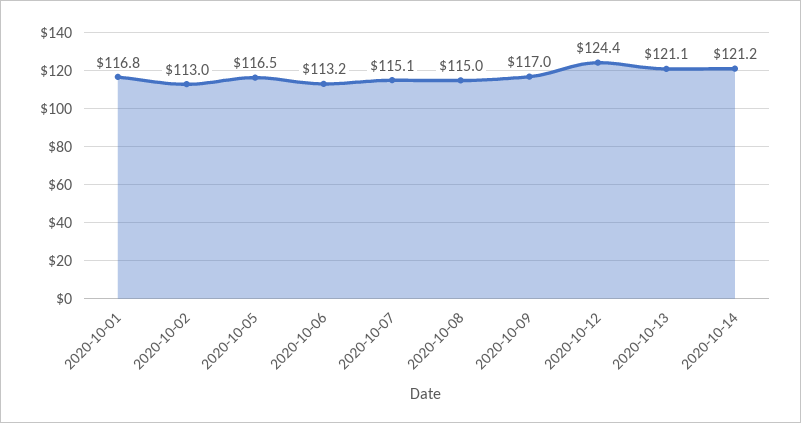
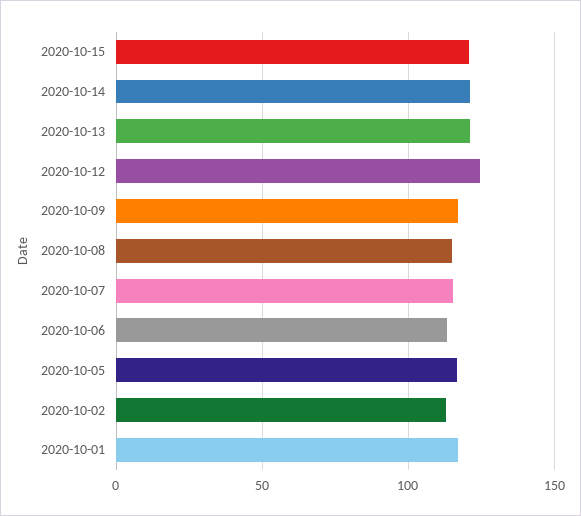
2020-10-15: none -> 120

